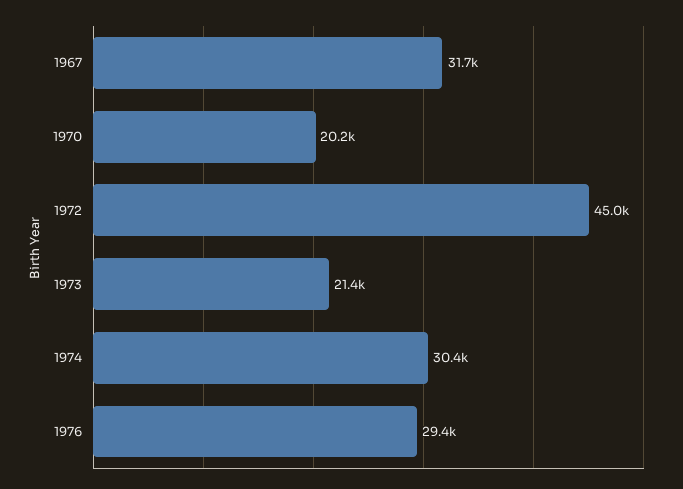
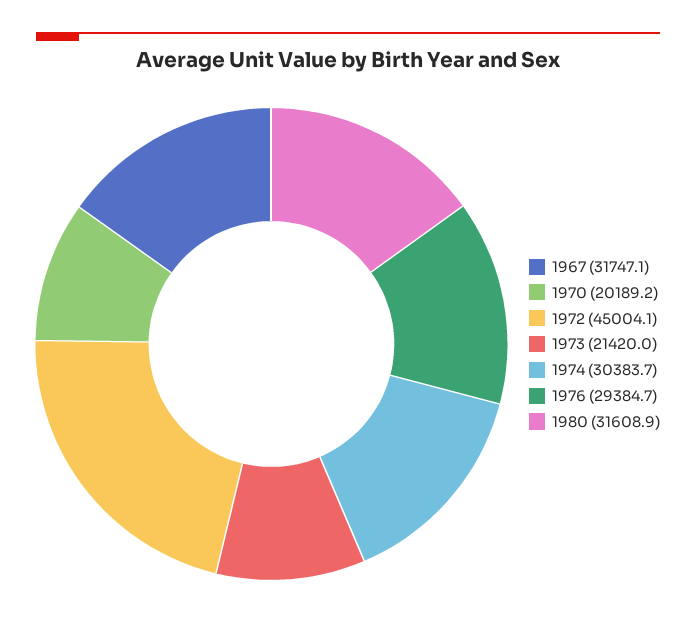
1980: none -> 31608.9

